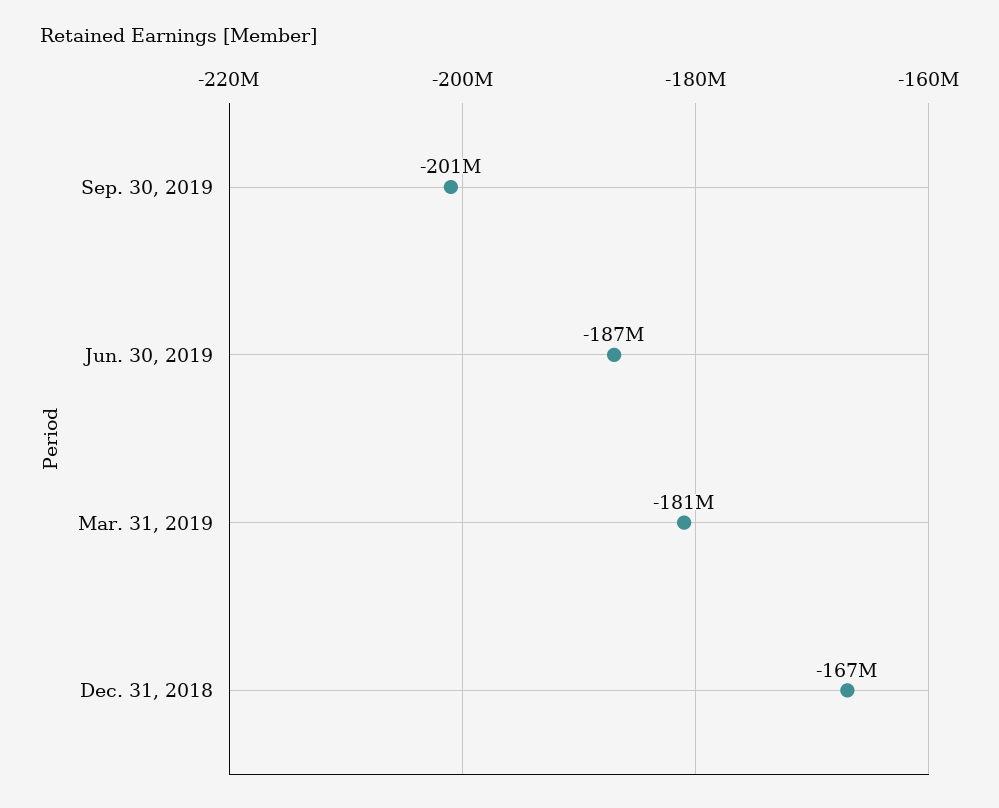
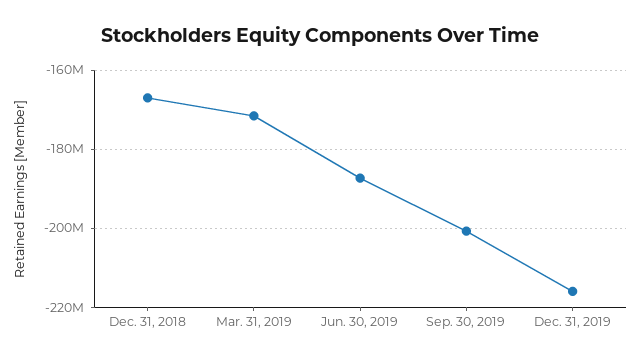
Mar. 31, 2019: -181000000 -> -172000000
Dec. 31, 2019: none -> -216000000

